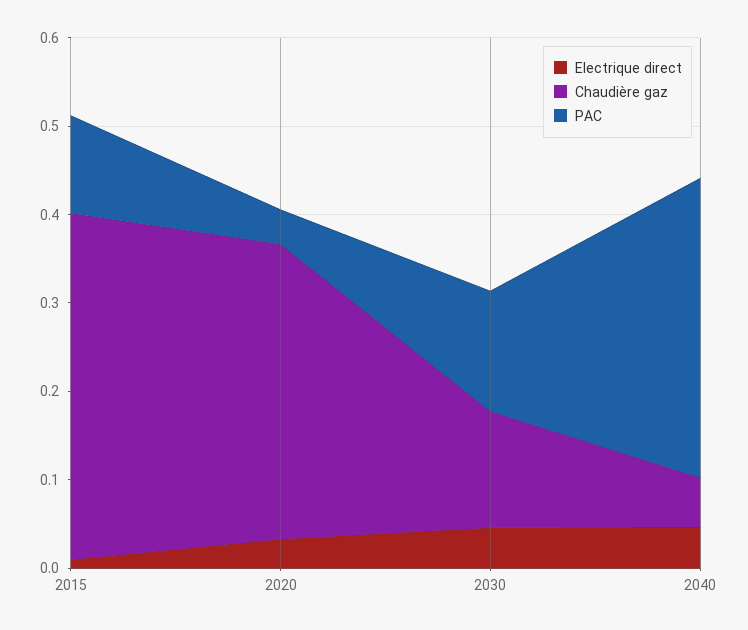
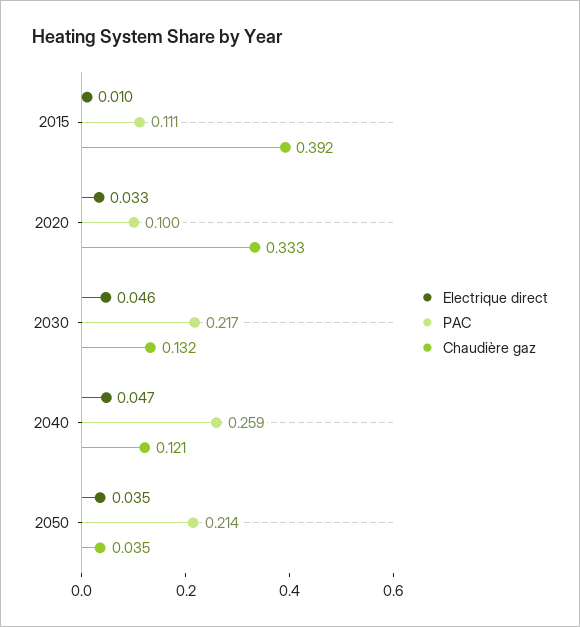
PAC, 2020: 0.04 -> 0.1
PAC, 2030: 0.14 -> 0.217
Chaudière gaz, 2040: 0.06 -> 0.121
PAC, 2040: 0.34 -> 0.259
Electrique direct, 2050: none -> 0.035
PAC, 2050: none -> 0.214
Chaudière gaz, 2050: none -> 0.035

